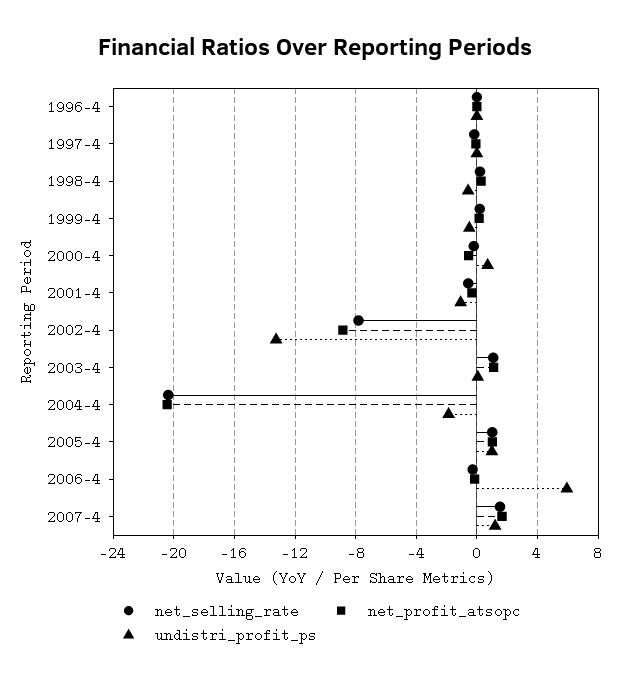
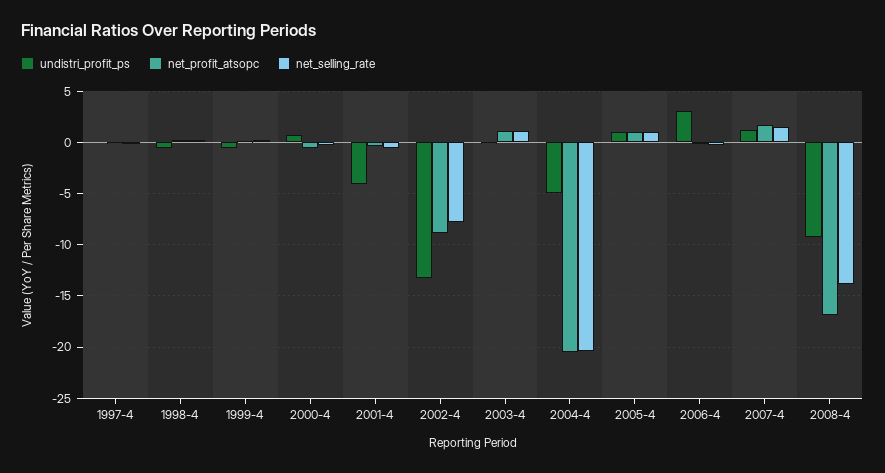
net_selling_rate, 1996-4: 0 -> none
net_profit_atsopc, 1996-4: 0 -> none
undistri_profit_ps, 1996-4: 0 -> none
undistri_profit_ps, 2001-4: -1 -> -4
undistri_profit_ps, 2004-4: -2 -> -5
undistri_profit_ps, 2006-4: 6 -> 3
undistri_profit_ps, 2008-4: none -> -9
net_profit_atsopc, 2008-4: none -> -17
net_selling_rate, 2008-4: none -> -14

